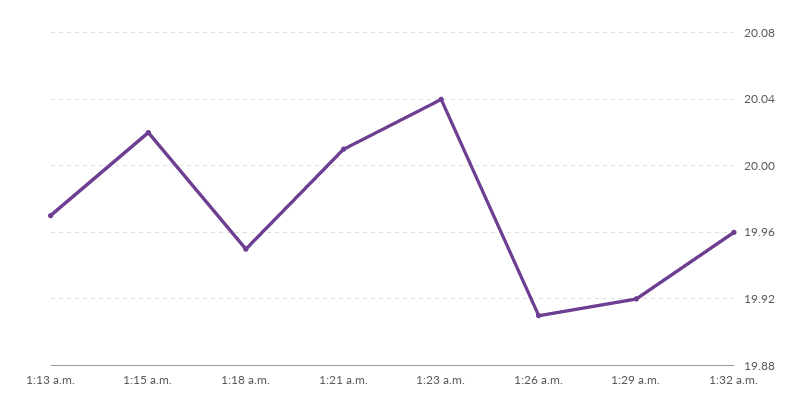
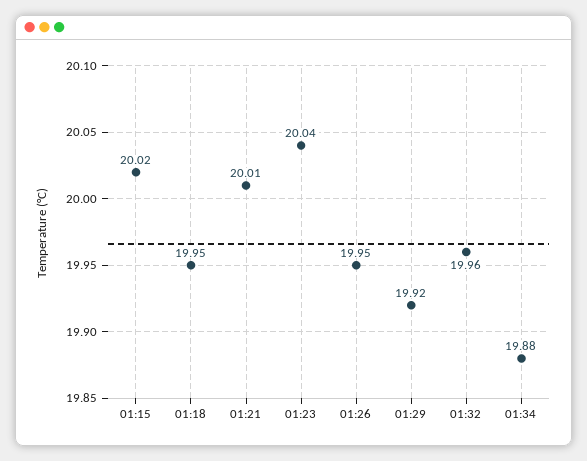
1:13 a.m.: 19.97 -> none
1:26 a.m.: 19.91 -> 19.95
01:34: none -> 19.88

